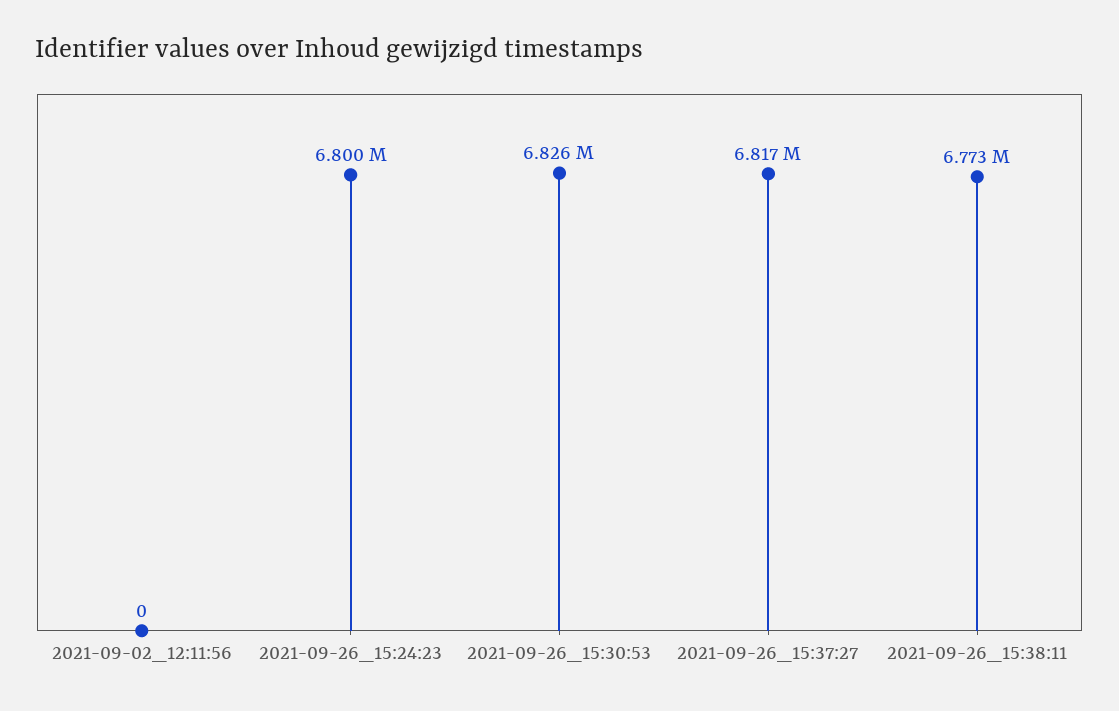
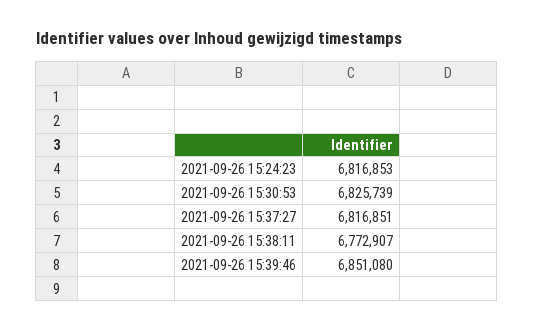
2021-09-02_12:11:56: 0 -> none
2021-09-26_15:24:23: 6800000 -> 6816853
2021-09-26 15:39:46: none -> 6851080

